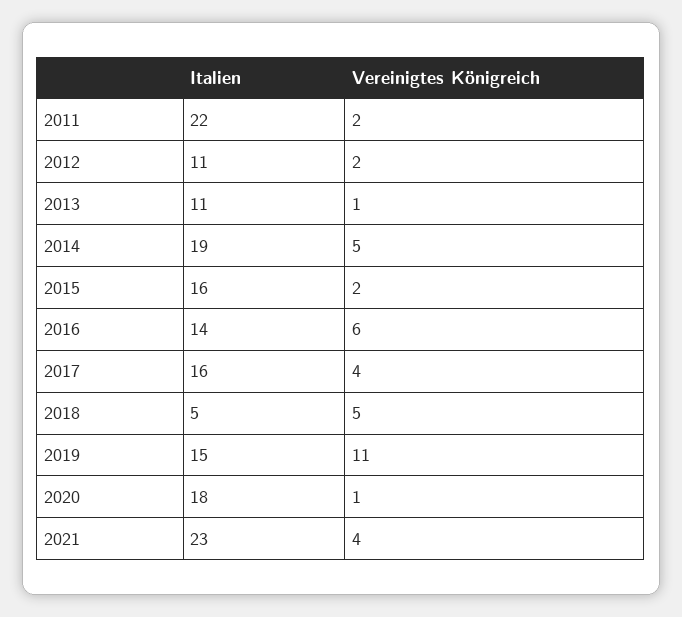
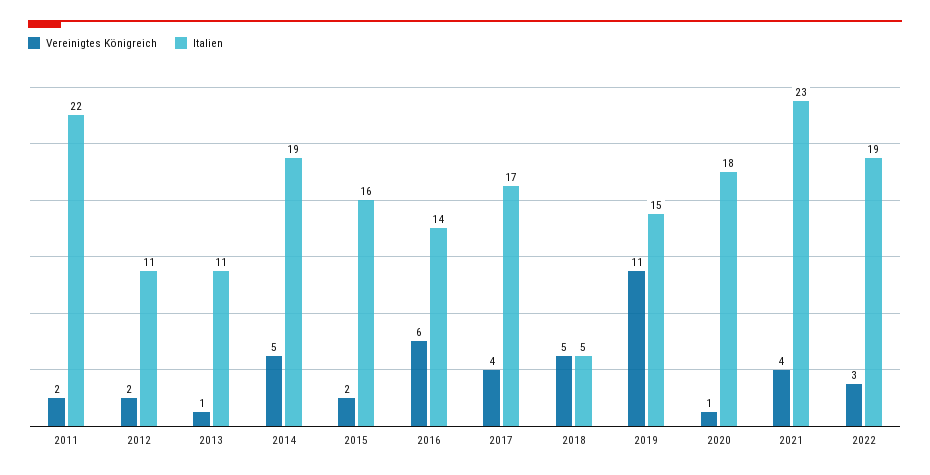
Italien, 2017: 16 -> 17
Vereinigtes Königreich, 2022: none -> 3
Italien, 2022: none -> 19

